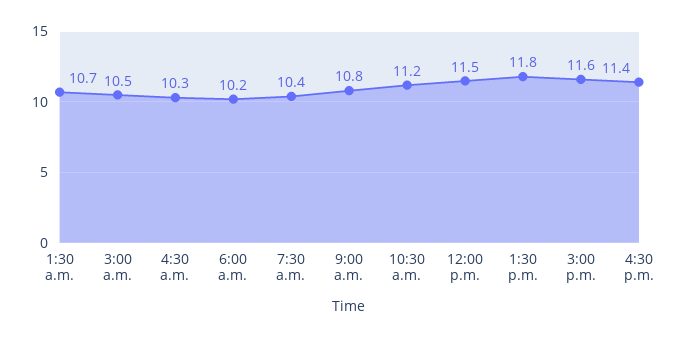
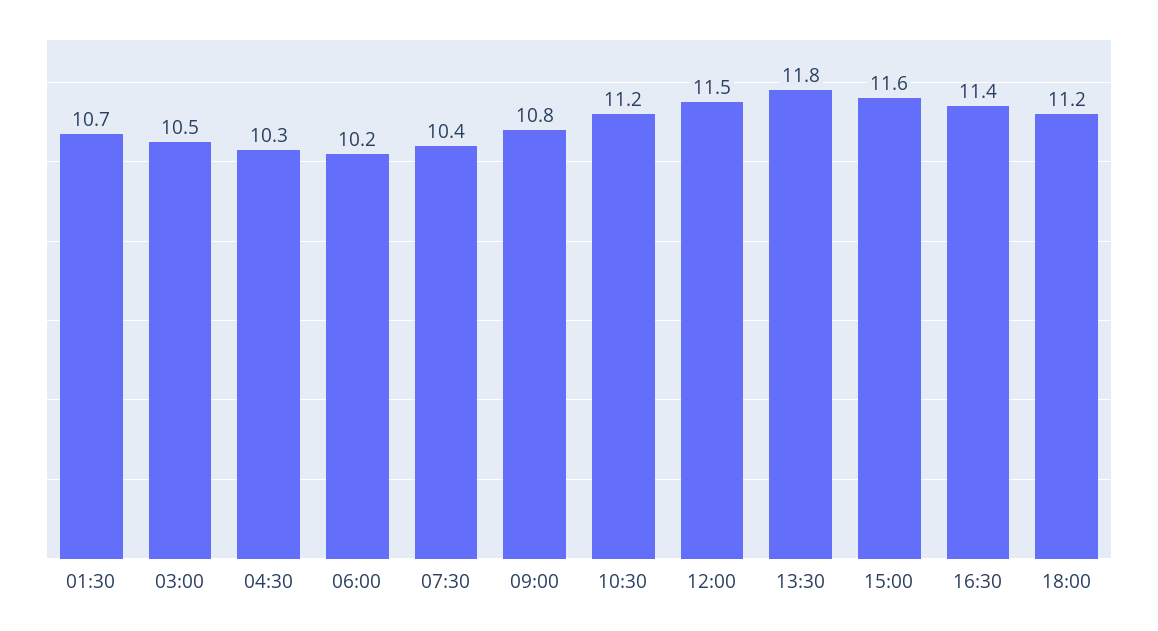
18:00: none -> 11.2

